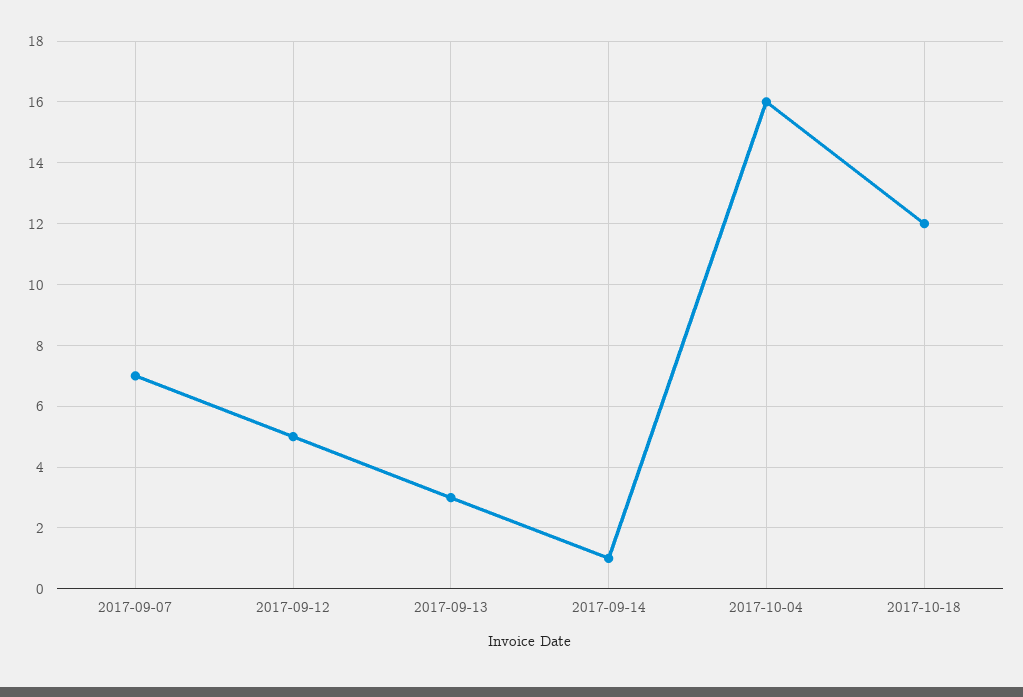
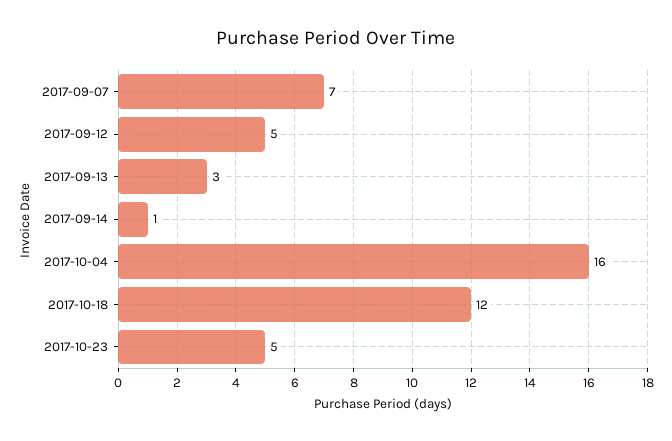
2017-10-23: none -> 5

